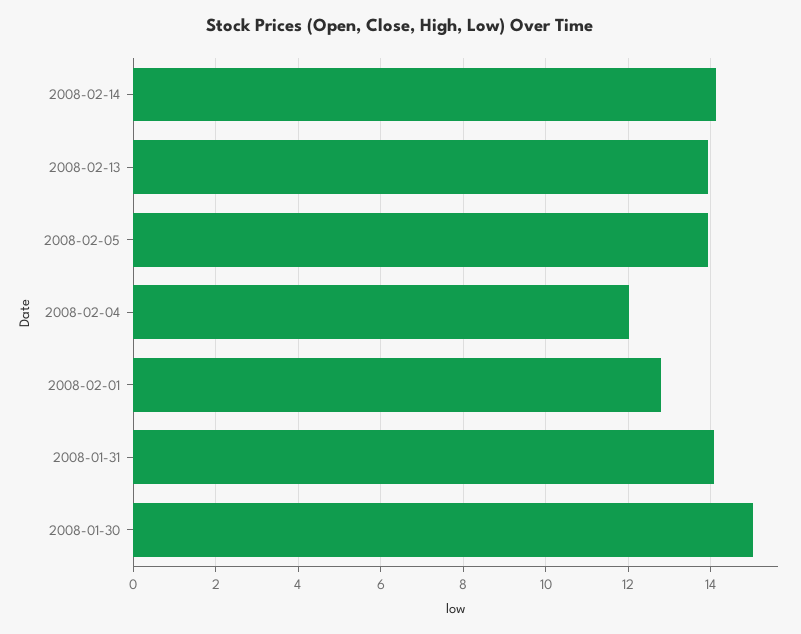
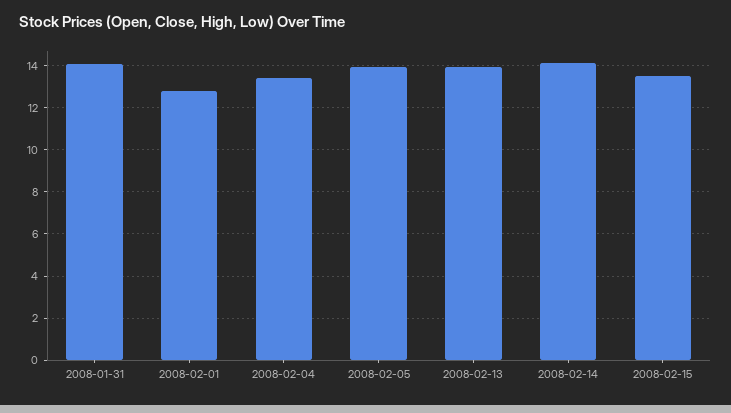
2008-02-04: 12 -> 13.5
2008-01-30: 15 -> none
2008-02-15: none -> 13.5

